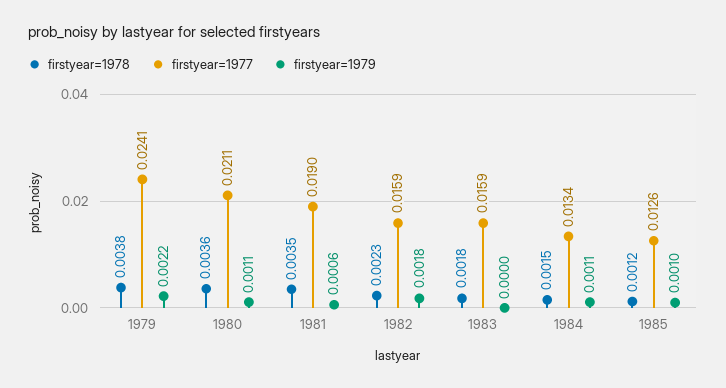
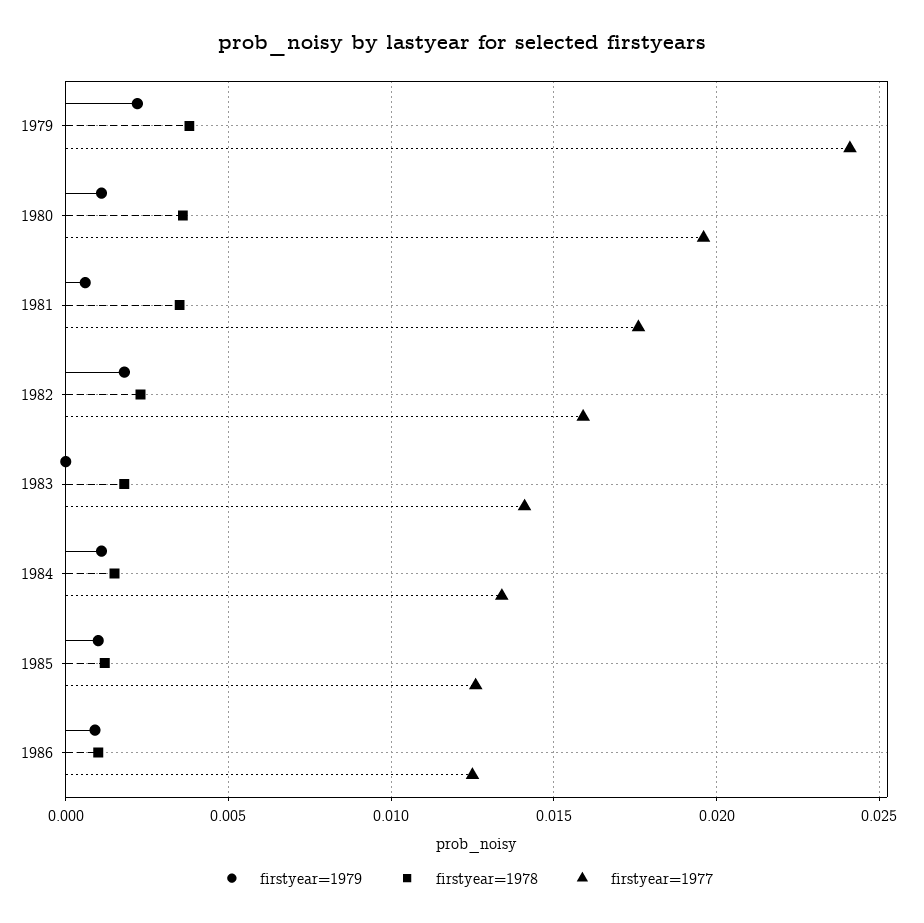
firstyear=1977, 1980: 0.0211 -> 0.0195
firstyear=1977, 1981: 0.019 -> 0.0175
firstyear=1977, 1983: 0.0159 -> 0.014
firstyear=1979, 1986: none -> 0.001
firstyear=1978, 1986: none -> 0.001
firstyear=1977, 1986: none -> 0.0125

